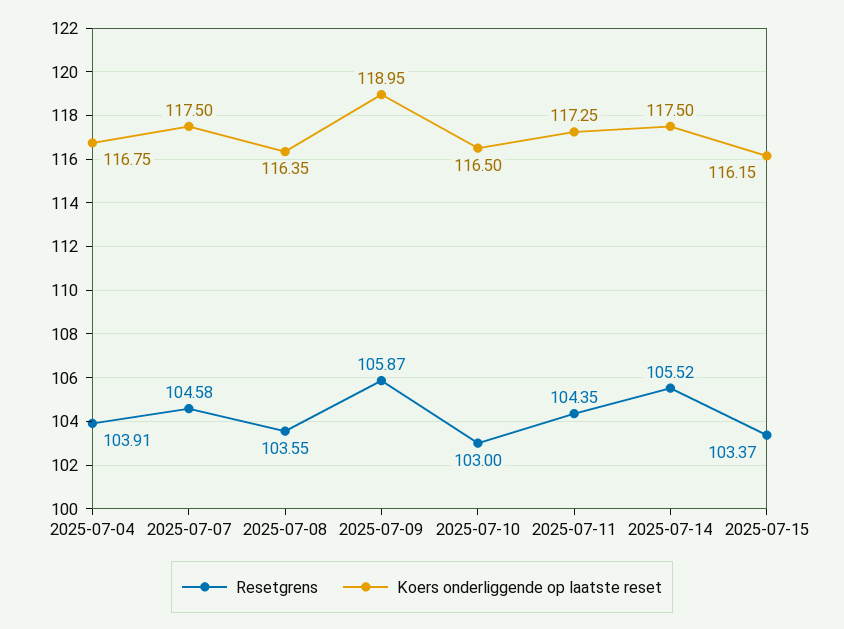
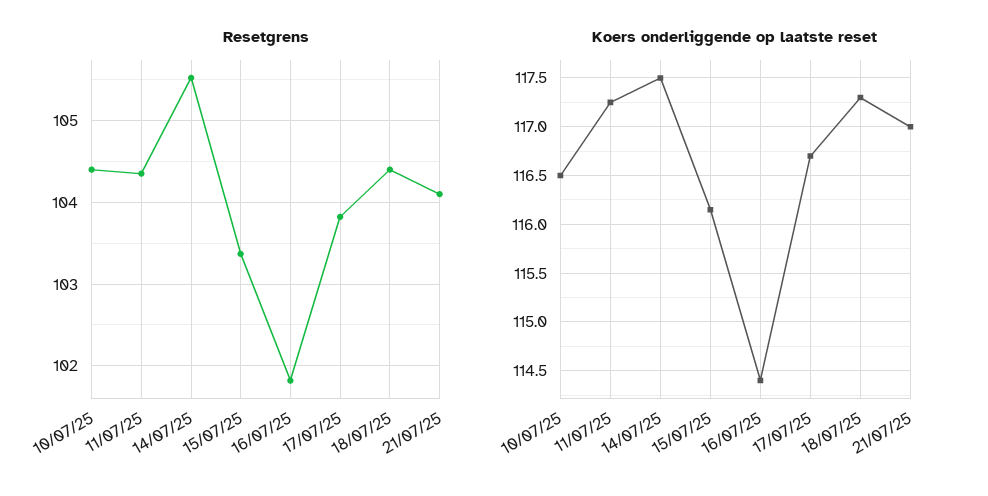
Resetgrens, 2025-07-04: 103.91 -> none
Koers onderliggende op laatste reset, 2025-07-04: 116.75 -> none
Resetgrens, 2025-07-07: 104.58 -> none
Koers onderliggende op laatste reset, 2025-07-07: 117.5 -> none
Resetgrens, 2025-07-08: 103.55 -> none
Koers onderliggende op laatste reset, 2025-07-08: 116.35 -> none
Resetgrens, 2025-07-09: 105.87 -> none
Koers onderliggende op laatste reset, 2025-07-09: 118.95 -> none
Resetgrens, 2025-07-10: 103 -> 104.4
Resetgrens, 16/07/25: none -> 101.8
Resetgrens, 17/07/25: none -> 103.8
Resetgrens, 18/07/25: none -> 104.4
Resetgrens, 21/07/25: none -> 104.1
Koers onderliggende op laatste reset, 16/07/25: none -> 114.4
Koers onderliggende op laatste reset, 17/07/25: none -> 116.7
Koers onderliggende op laatste reset, 18/07/25: none -> 117.3
Koers onderliggende op laatste reset, 21/07/25: none -> 117

